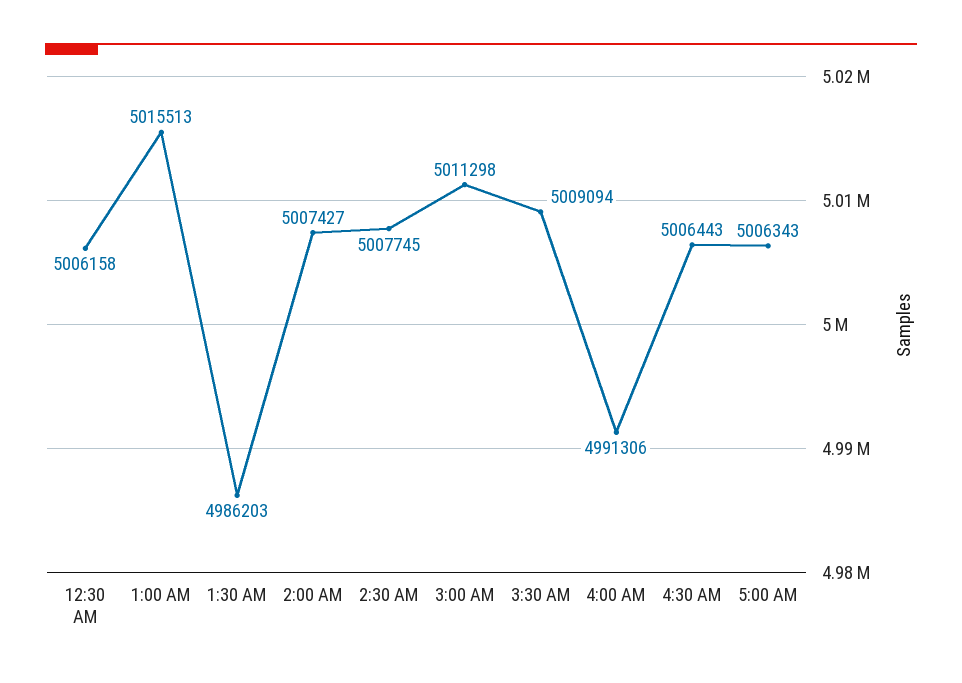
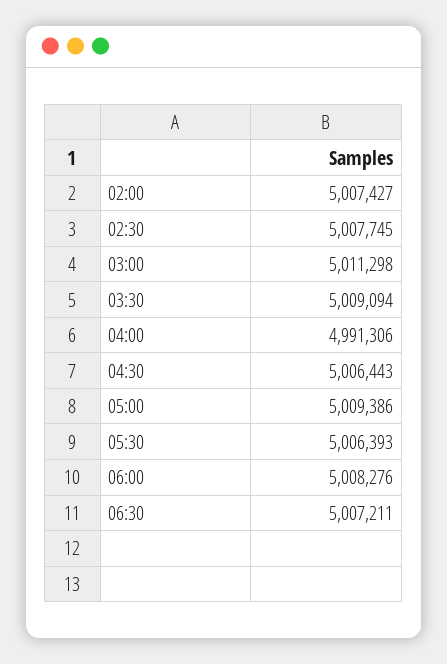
12:30 AM: 5006158 -> none
1:00 AM: 5015513 -> none
1:30 AM: 4986203 -> none
5:00 AM: 5006343 -> 5009386
05:30: none -> 5006393
06:00: none -> 5008276
06:30: none -> 5007211

